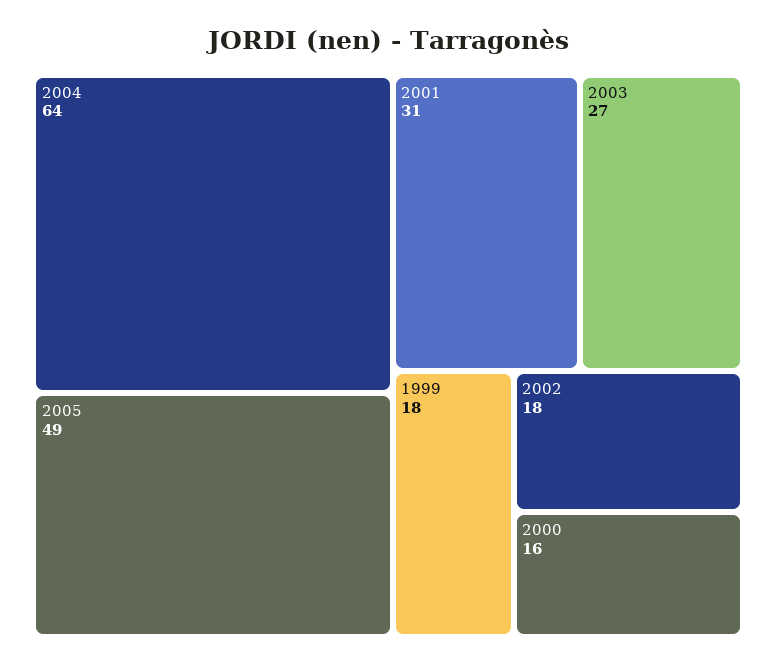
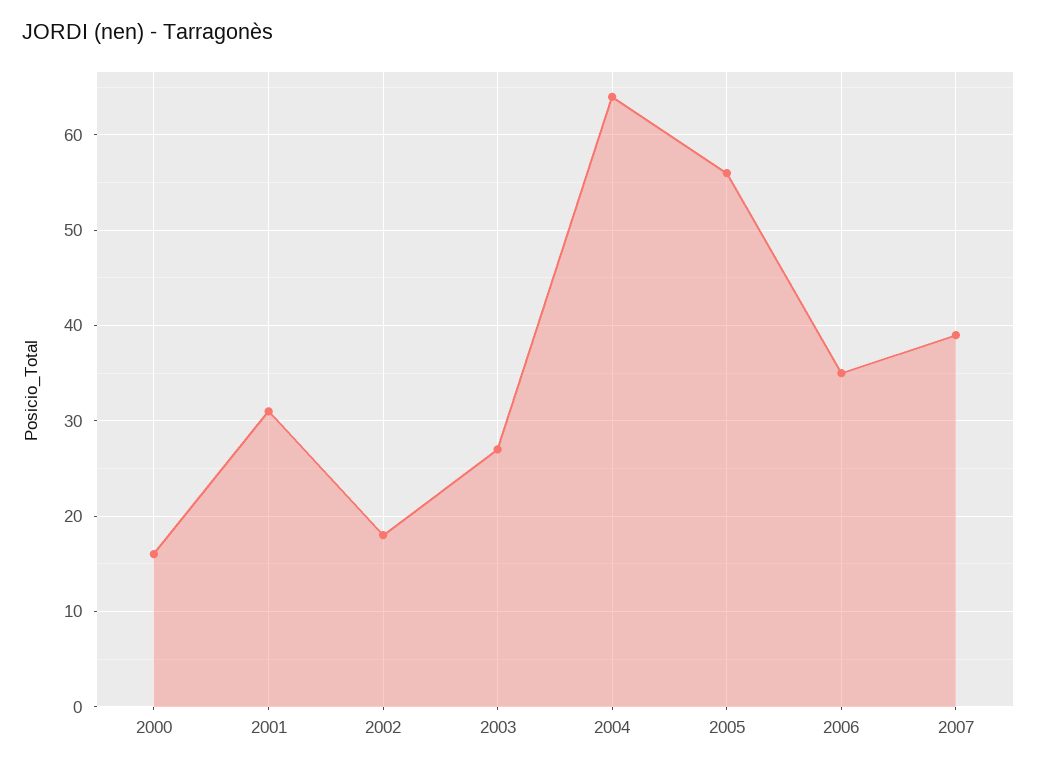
2005: 49 -> 56
1999: 18 -> none
2006: none -> 35
2007: none -> 39

